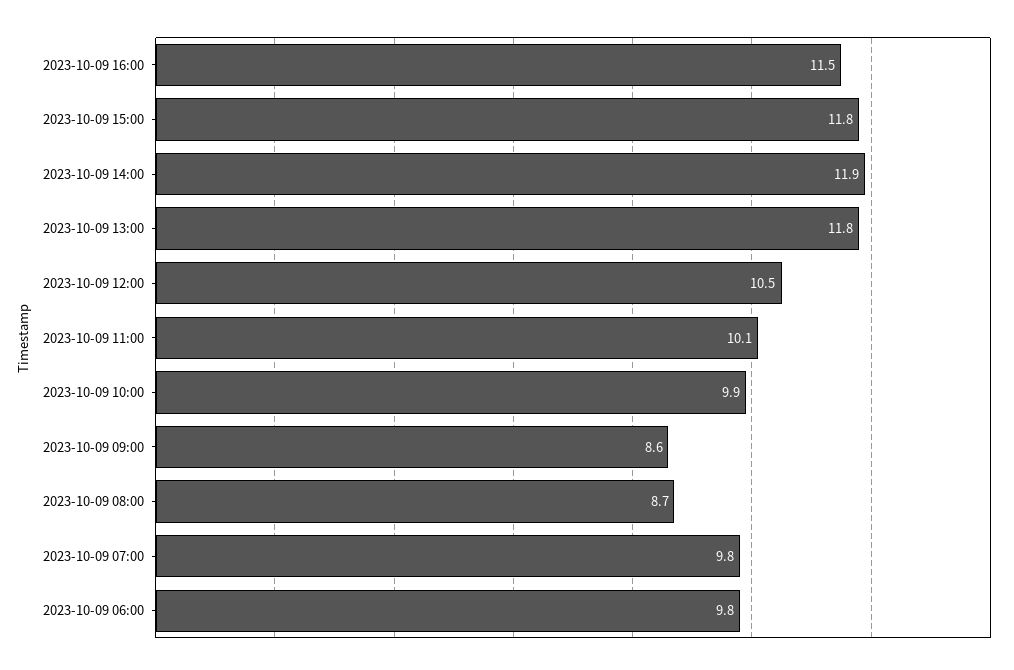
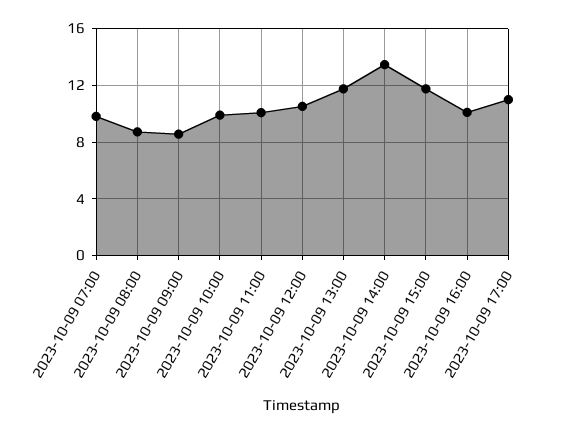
2023-10-09 16:00: 11.5 -> 10
2023-10-09 14:00: 11.9 -> 13.5
2023-10-09 06:00: 9.8 -> none
2023-10-09 17:00: none -> 11

